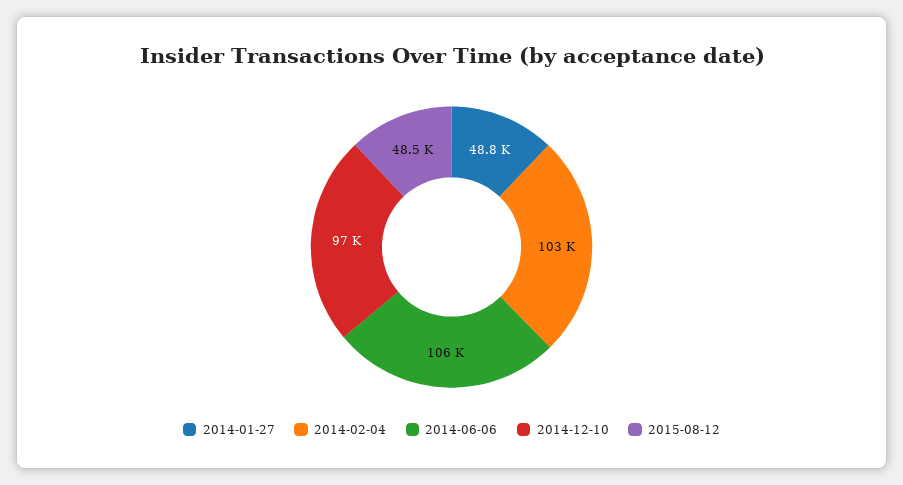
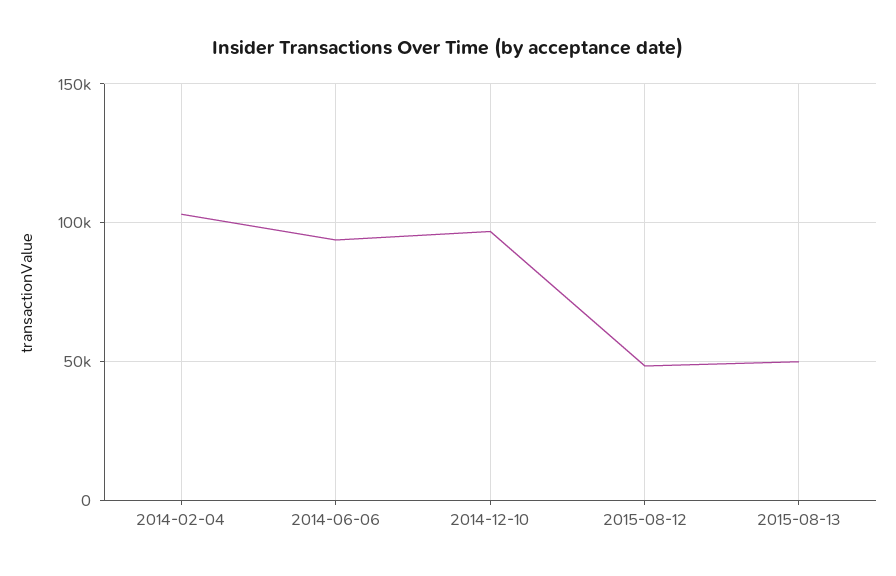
2014-01-27: 48800 -> none
2014-06-06: 106000 -> 95000
2015-08-13: none -> 50000

